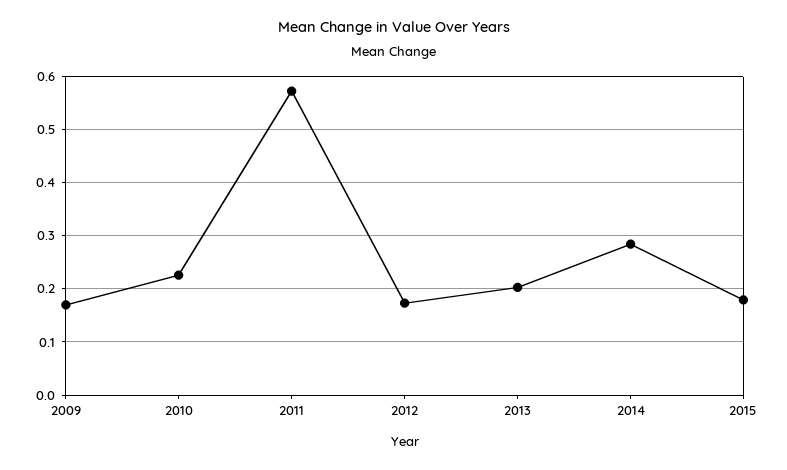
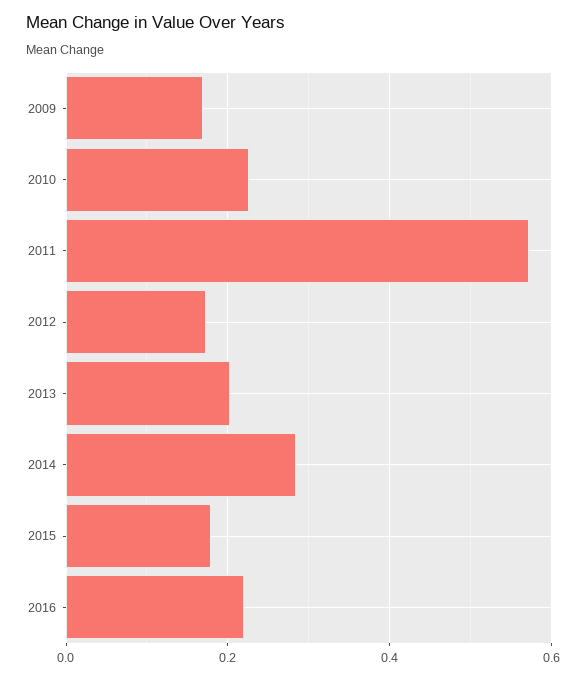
2016: none -> 0.22

